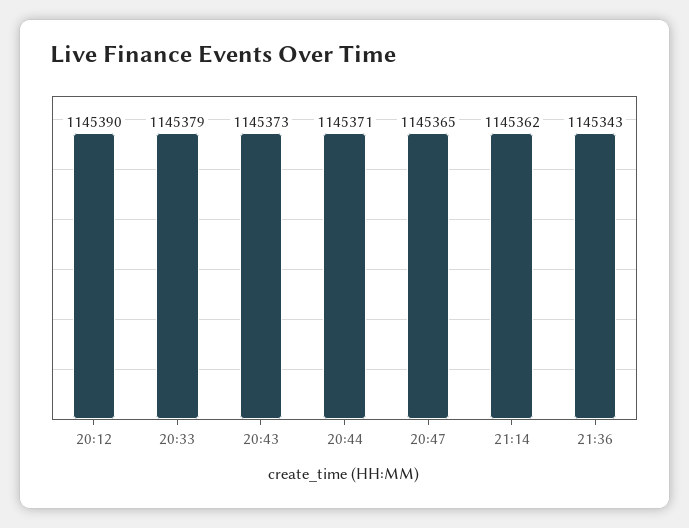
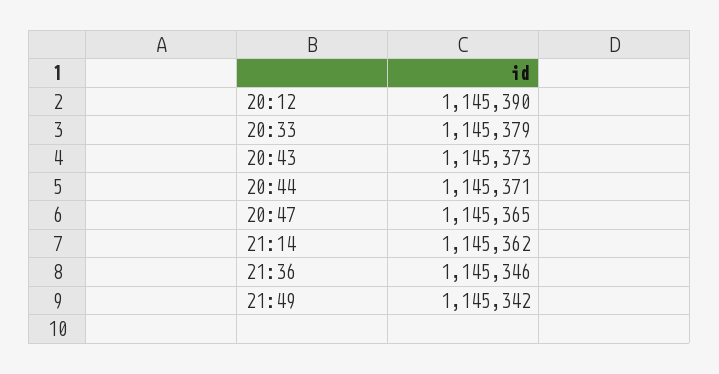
21:36: 1145343 -> 1145346
21:49: none -> 1145342

